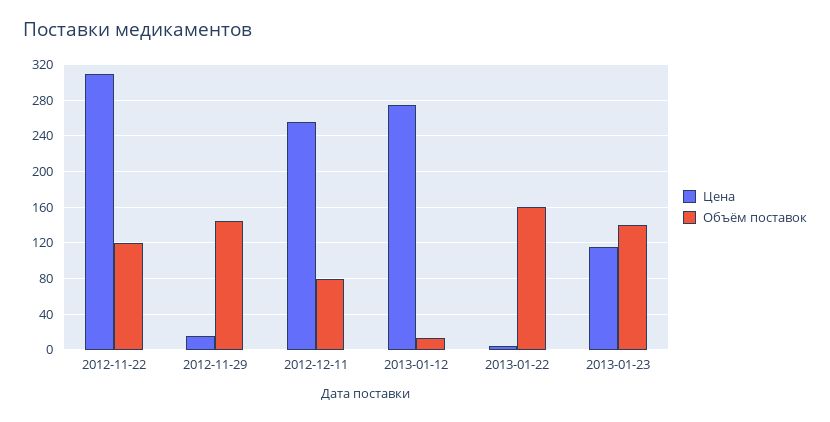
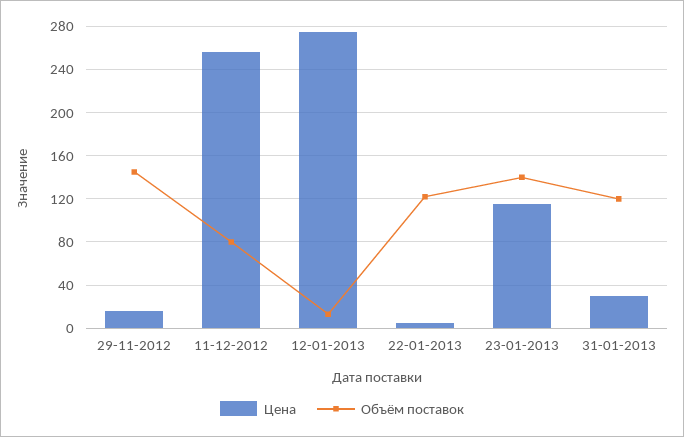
Цена, 2012-11-22: 310 -> none
Объём поставок, 2012-11-22: 120 -> none
Объём поставок, 2013-01-22: 160 -> 120
Цена, 31-01-2013: none -> 30
Объём поставок, 31-01-2013: none -> 120

